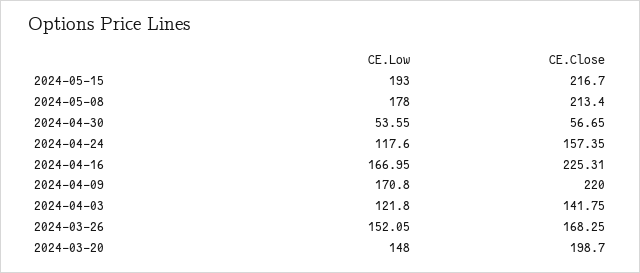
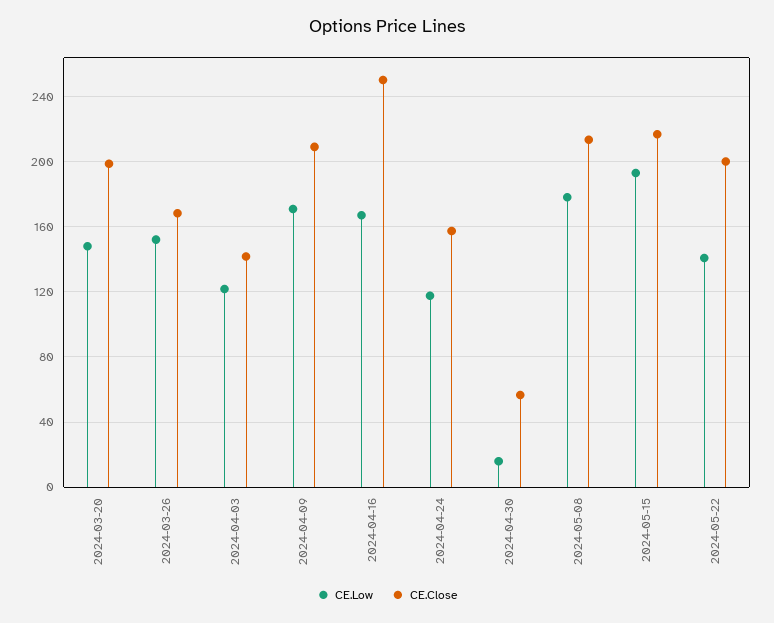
CE.Low, 2024-04-30: 53.55 -> 15
CE.Close, 2024-04-16: 225.31 -> 250
CE.Close, 2024-04-09: 220 -> 210
CE.Low, 2024-05-22: none -> 140
CE.Close, 2024-05-22: none -> 200

